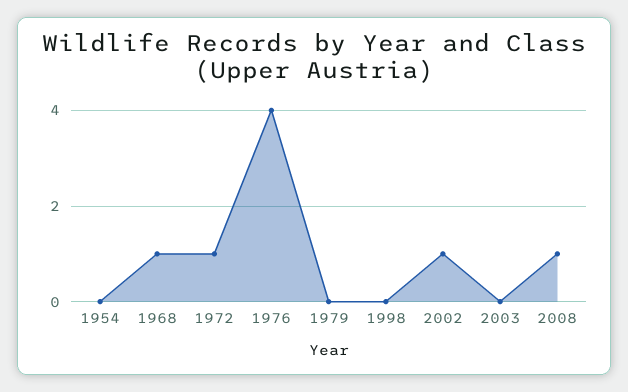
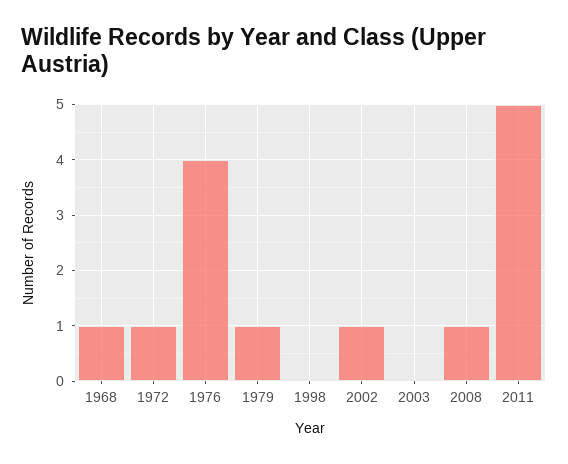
1954: 0 -> none
1979: 0 -> 1
2011: none -> 5

